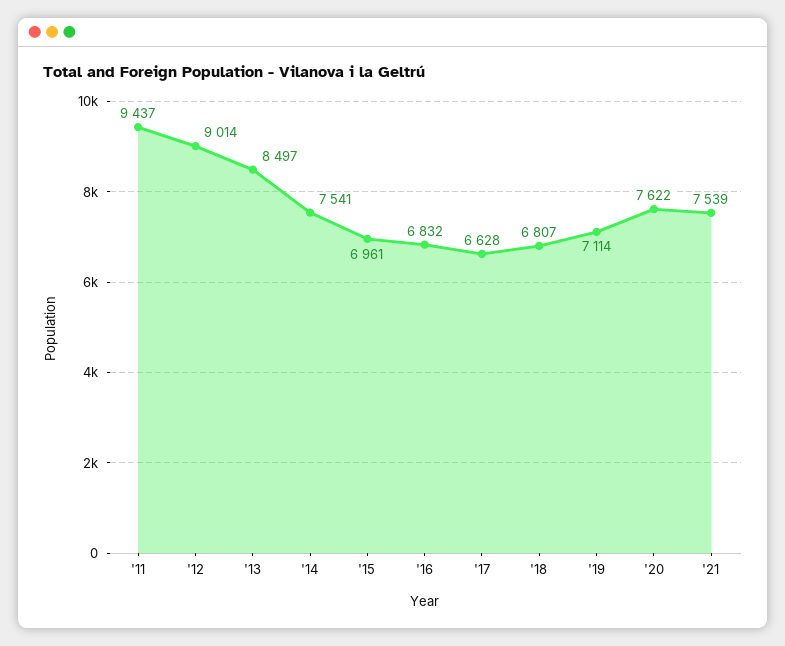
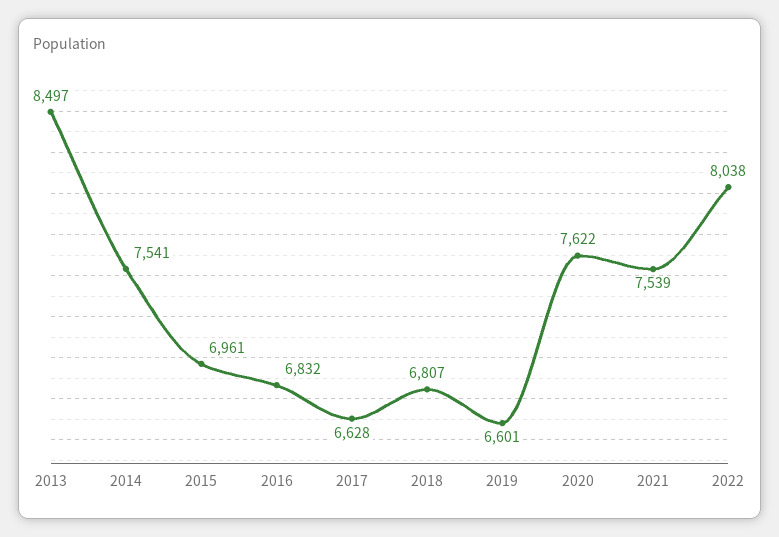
'11: 9437 -> none
'12: 9014 -> none
'19: 7114 -> 6601
2022: none -> 8038

